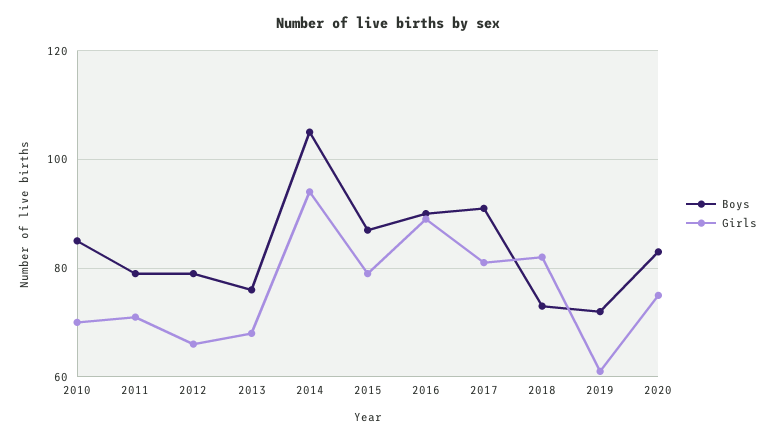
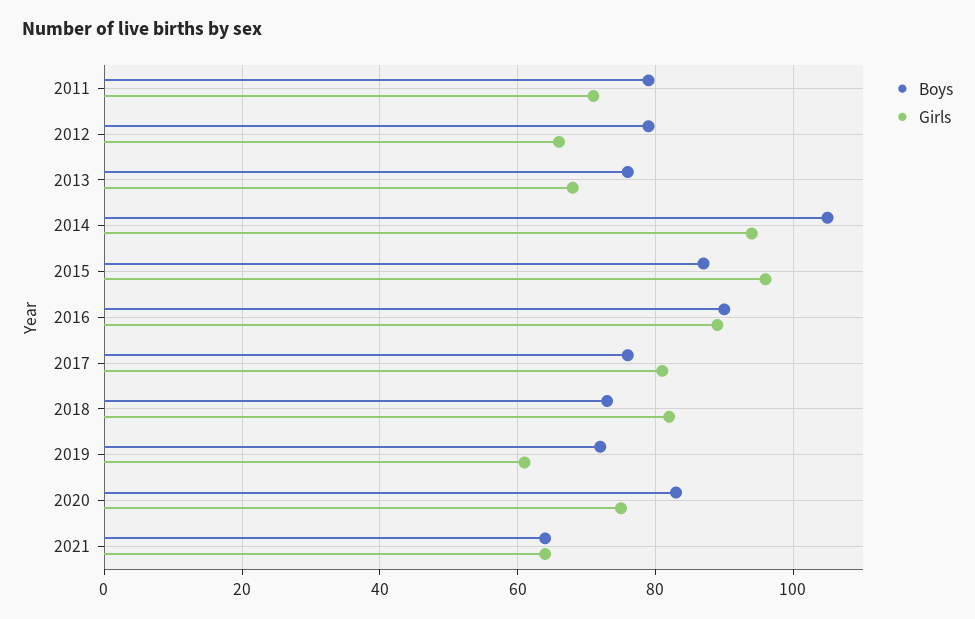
Boys, 2010: 85 -> none
Girls, 2010: 70 -> none
Girls, 2015: 80 -> 95
Boys, 2017: 90 -> 75
Boys, 2021: none -> 65
Girls, 2021: none -> 65

